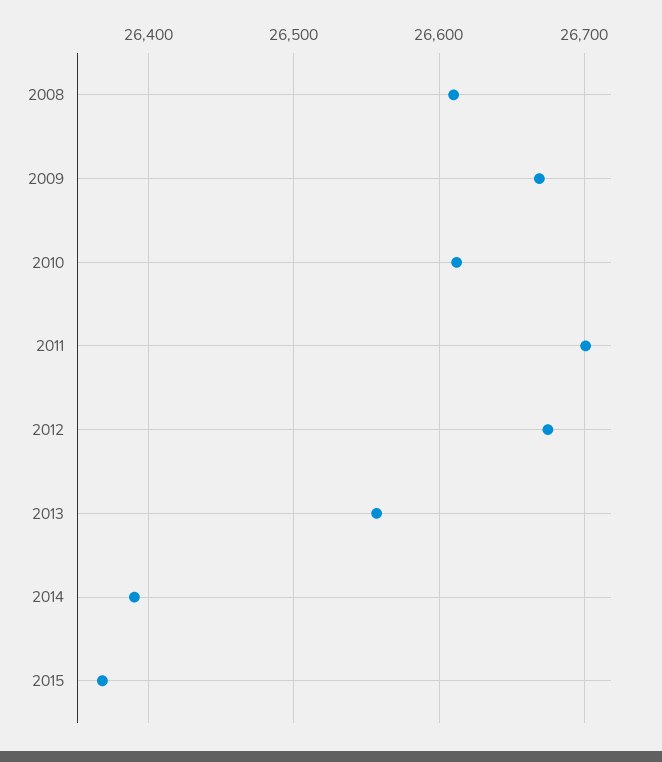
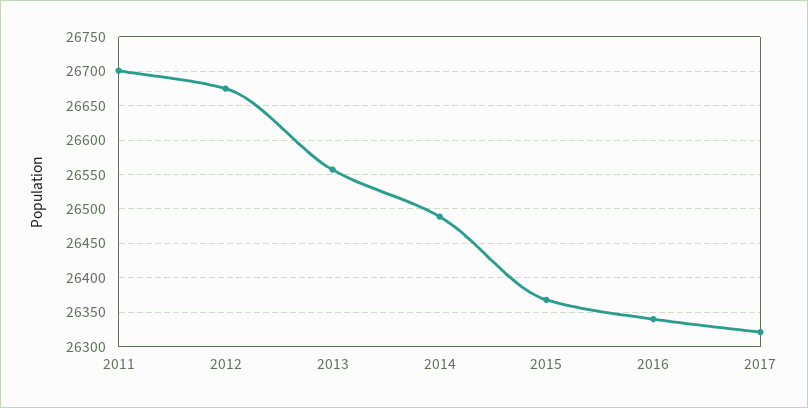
2008: 26610 -> none
2009: 26670 -> none
2010: 26610 -> none
2014: 26390 -> 26490
2016: none -> 26340
2017: none -> 26320

